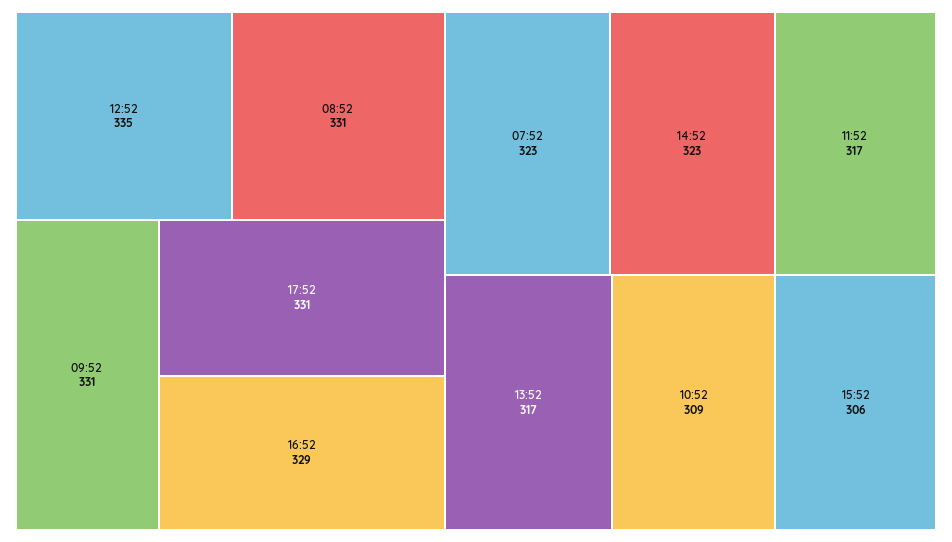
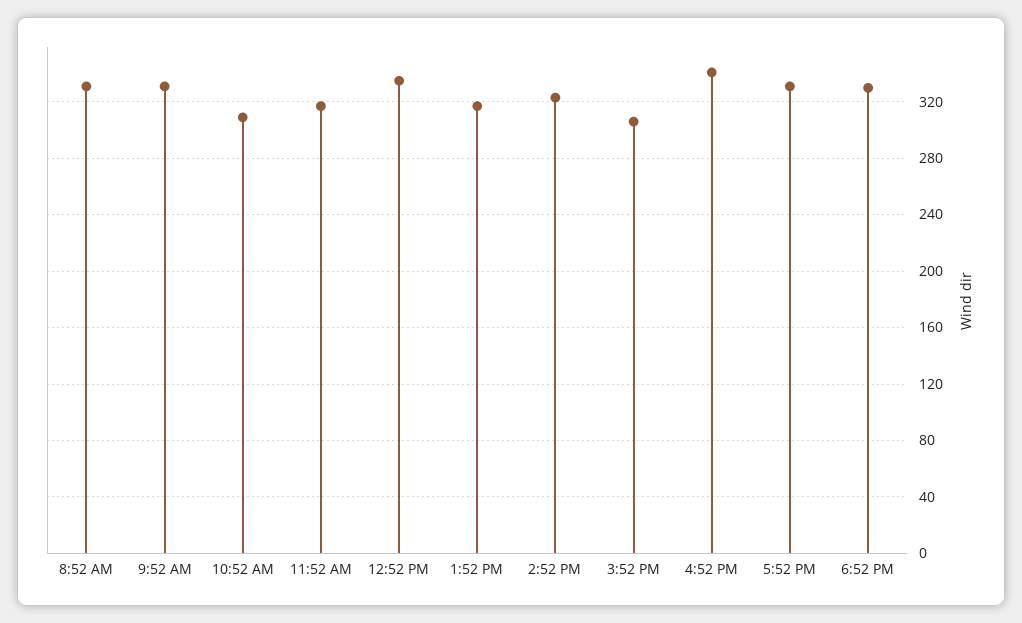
16:52: 329 -> 340
07:52: 323 -> none
6:52 PM: none -> 330

